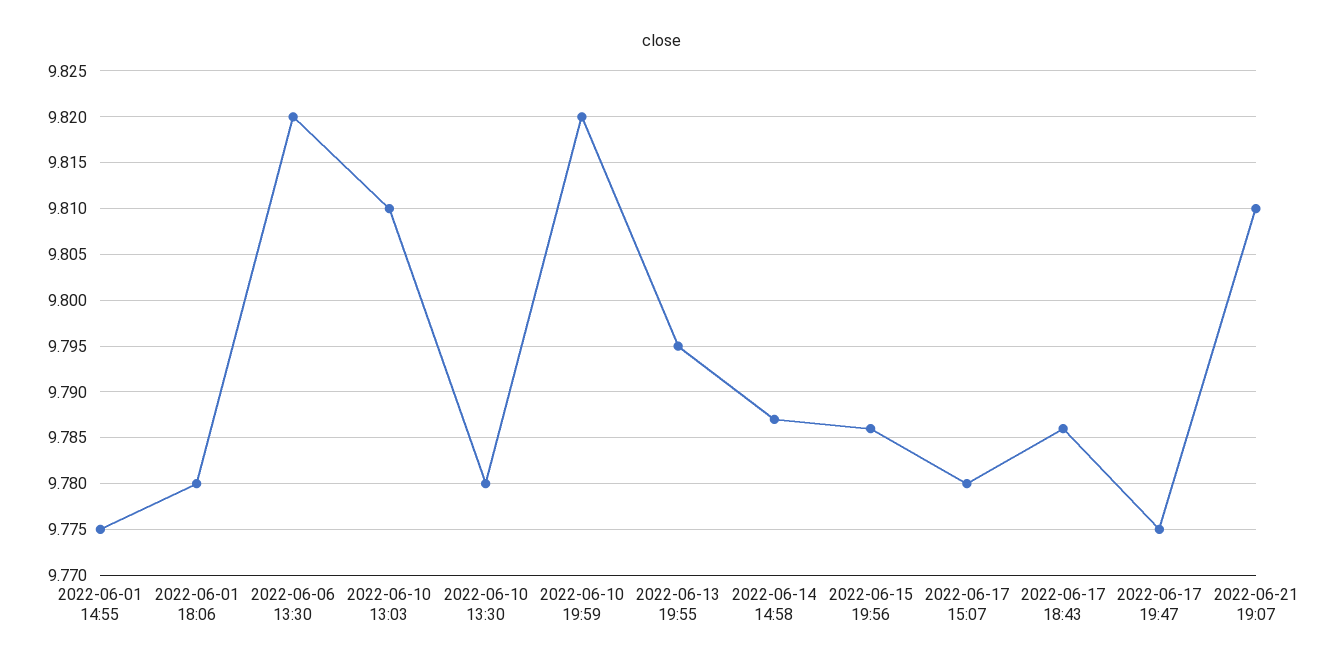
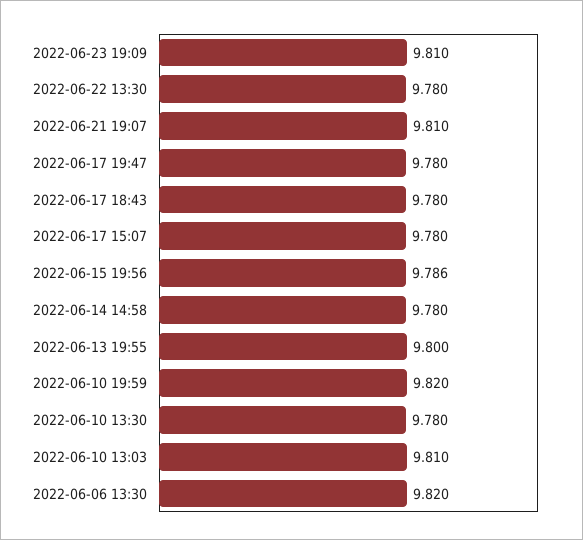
2022-06-01 14:55: 9.775 -> none
2022-06-01 18:06: 9.78 -> none
2022-06-13 19:55: 9.795 -> 9.8
2022-06-14 14:58: 9.787 -> 9.78
2022-06-17 18:43: 9.786 -> 9.78
2022-06-17 19:47: 9.775 -> 9.78
2022-06-23 19:09: none -> 9.81
2022-06-22 13:30: none -> 9.78

